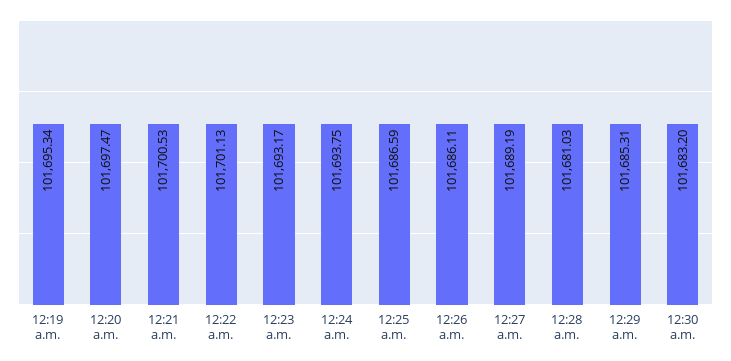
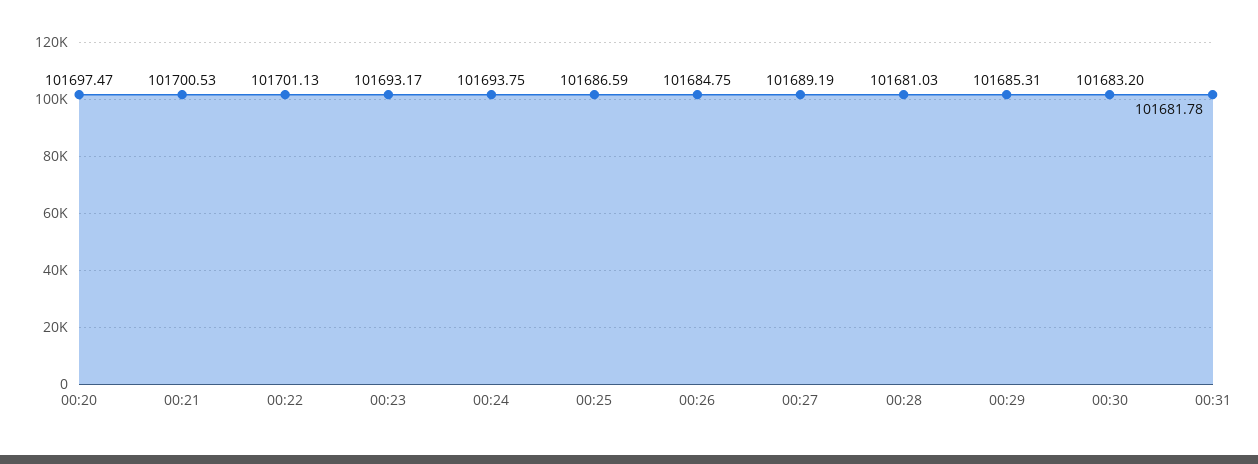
12:19 a.m.: 101695.34 -> none
12:26 a.m.: 101686.11 -> 101684.75
00:31: none -> 101681.78

